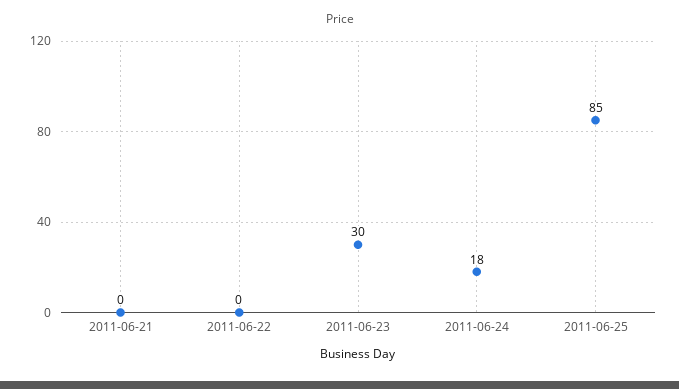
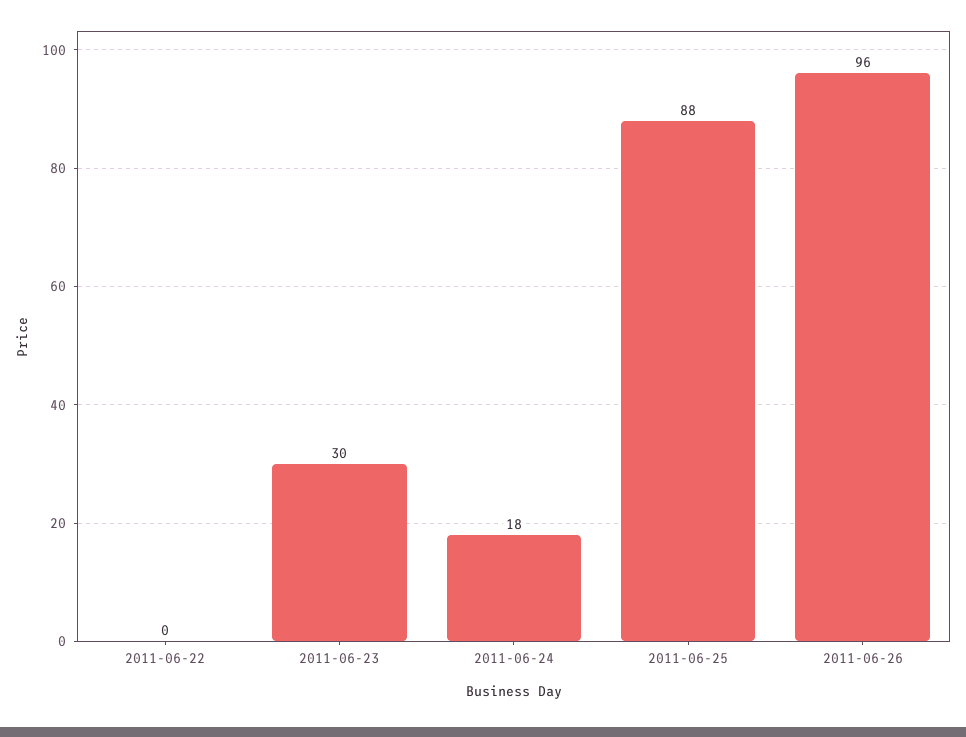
2011-06-21: 0 -> none
2011-06-25: 85 -> 88
2011-06-26: none -> 96

